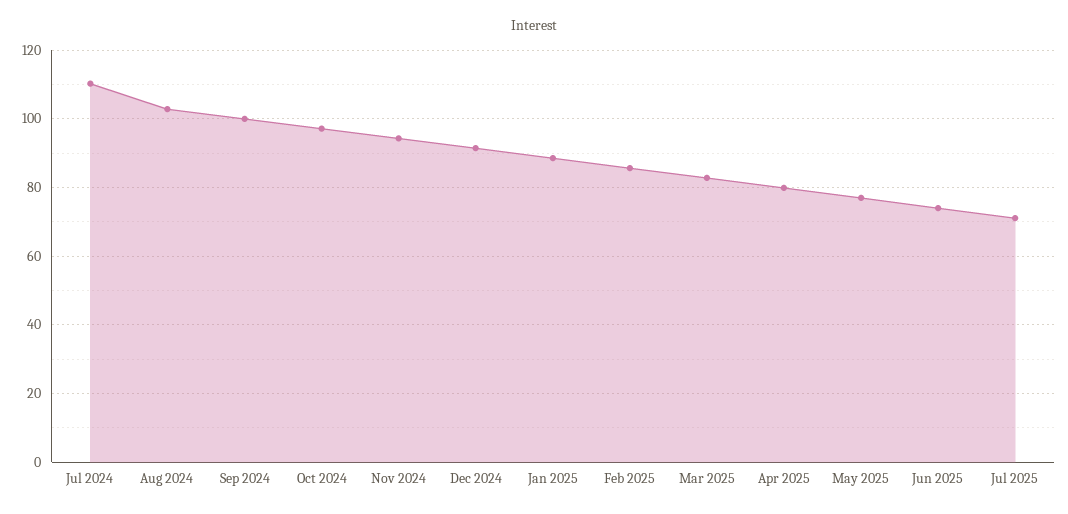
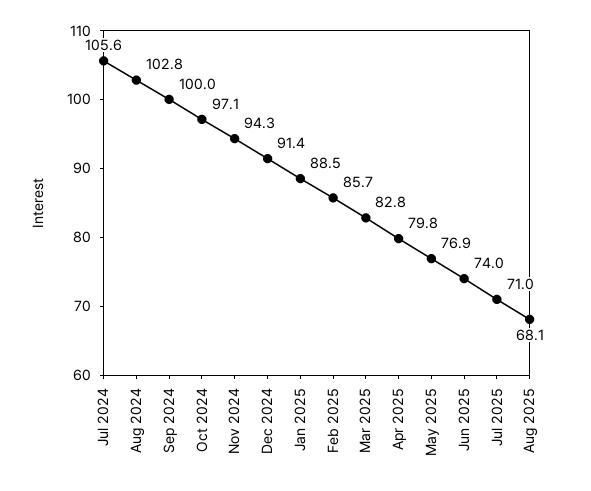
Jul 2024: 110 -> 105.6
Aug 2025: none -> 68.1

